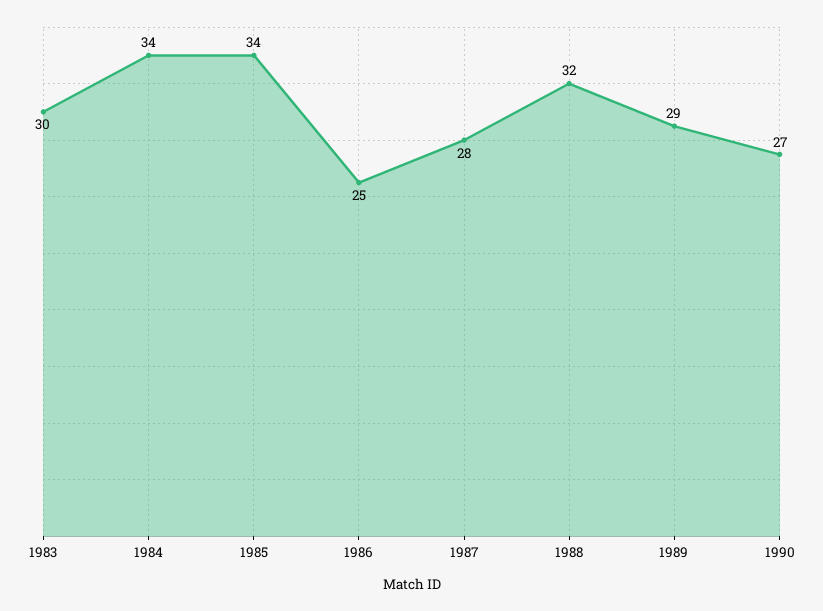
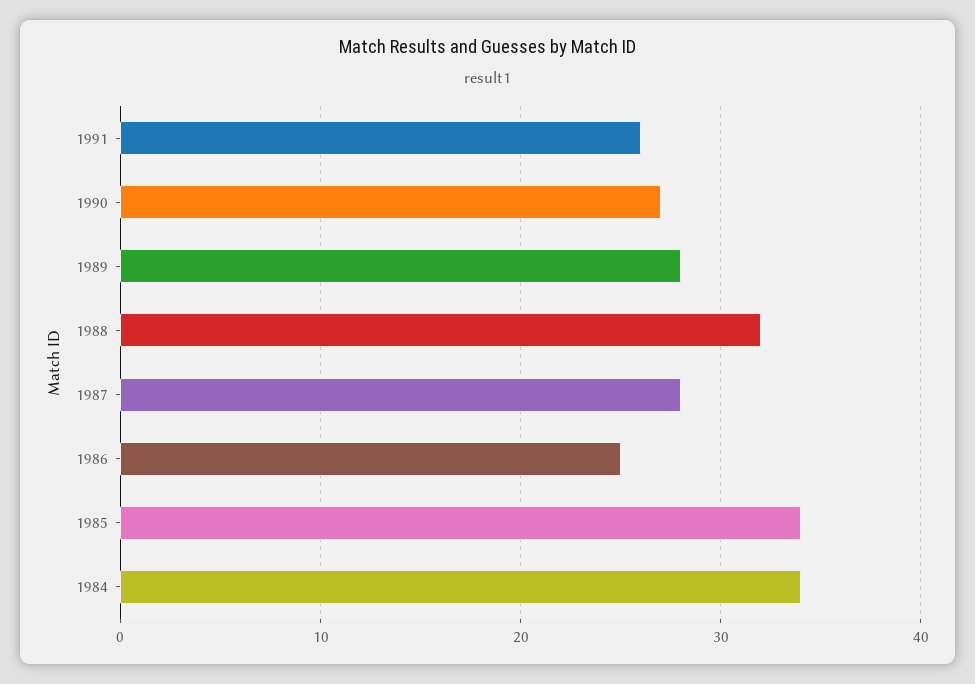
1983: 30 -> none
1989: 29 -> 28
1991: none -> 26

